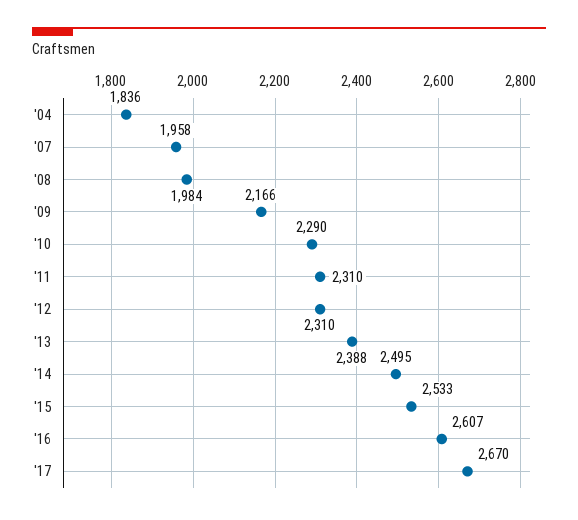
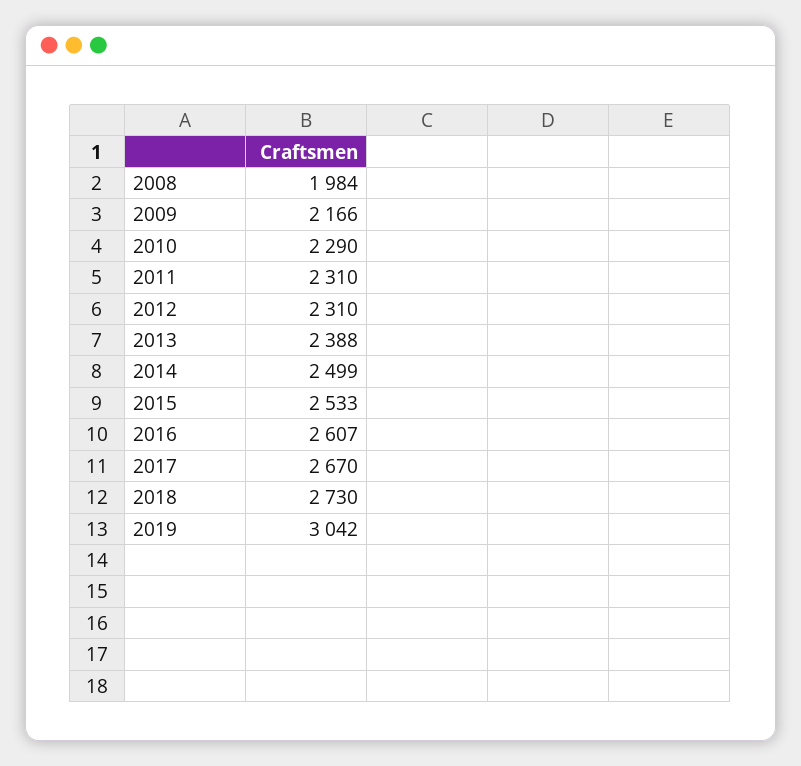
'04: 1836 -> none
'07: 1958 -> none
'14: 2495 -> 2499
2018: none -> 2730
2019: none -> 3042

